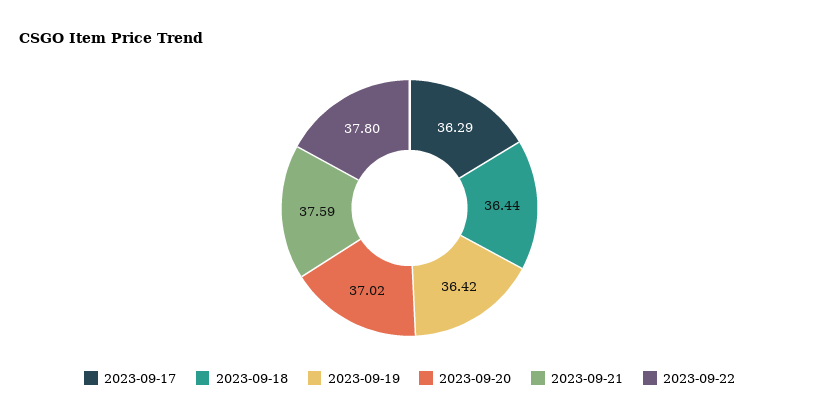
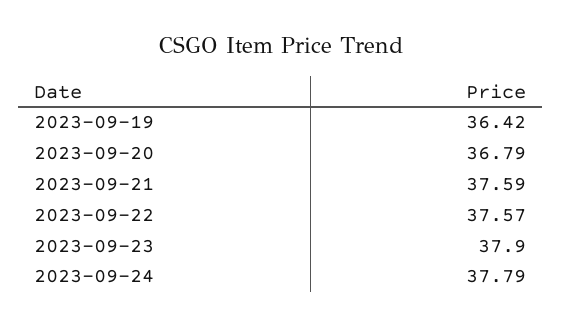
2023-09-17: 36.29 -> none
2023-09-18: 36.44 -> none
2023-09-20: 37.02 -> 36.79
2023-09-22: 37.8 -> 37.57
2023-09-23: none -> 37.9
2023-09-24: none -> 37.79

